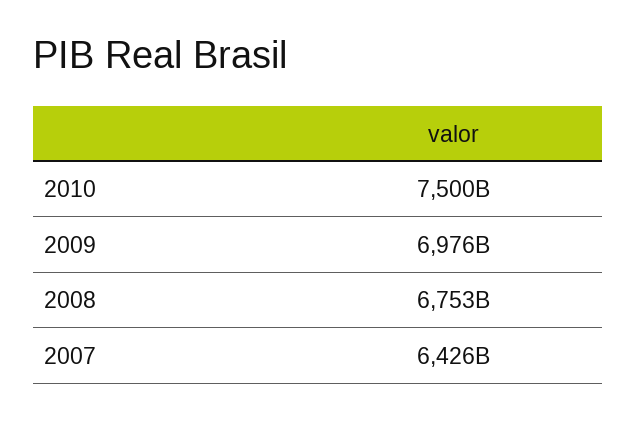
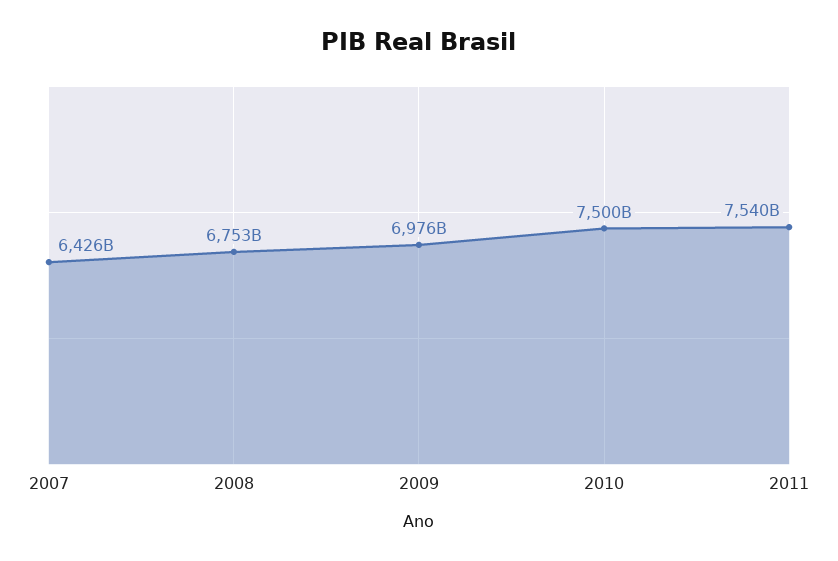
2011: none -> 7540000000000

